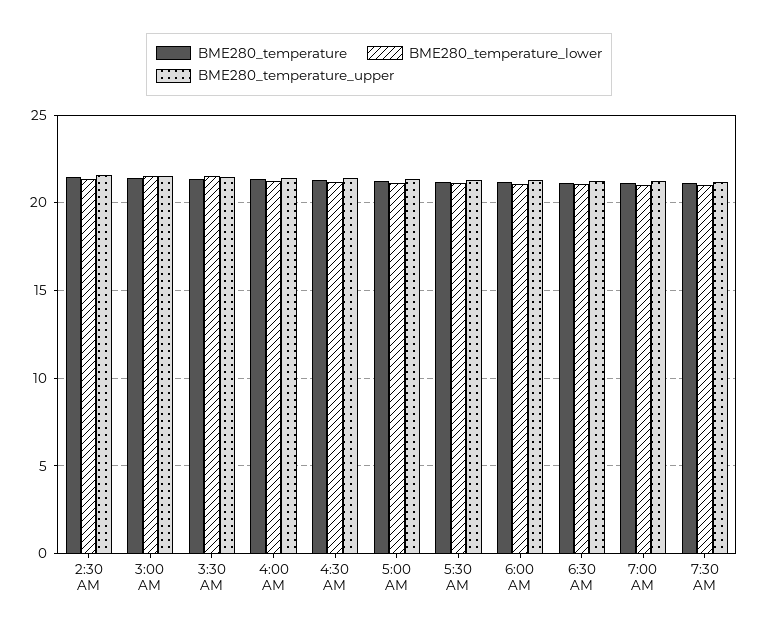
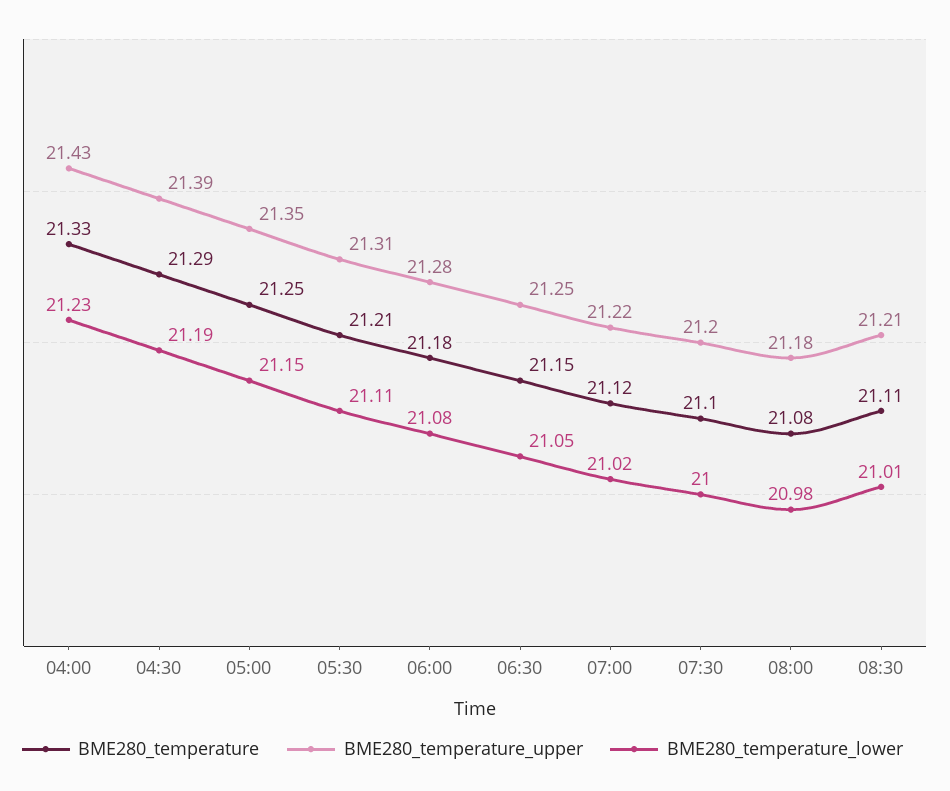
BME280_temperature, 2:30 AM: 21.5 -> none
BME280_temperature_lower, 2:30 AM: 21.5 -> none
BME280_temperature_upper, 2:30 AM: 21.5 -> none
BME280_temperature, 3:00 AM: 21.5 -> none
BME280_temperature_lower, 3:00 AM: 21.5 -> none
BME280_temperature_upper, 3:00 AM: 21.5 -> none
BME280_temperature, 3:30 AM: 21.5 -> none
BME280_temperature_lower, 3:30 AM: 21.5 -> none
BME280_temperature_upper, 3:30 AM: 21.5 -> none
BME280_temperature, 08:00: none -> 21.08
BME280_temperature_upper, 08:00: none -> 21.18
BME280_temperature_lower, 08:00: none -> 20.98
BME280_temperature, 08:30: none -> 21.11
BME280_temperature_upper, 08:30: none -> 21.21
BME280_temperature_lower, 08:30: none -> 21.01

